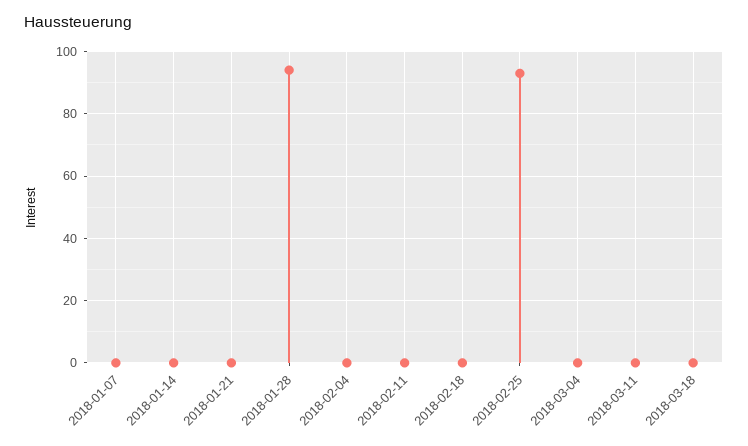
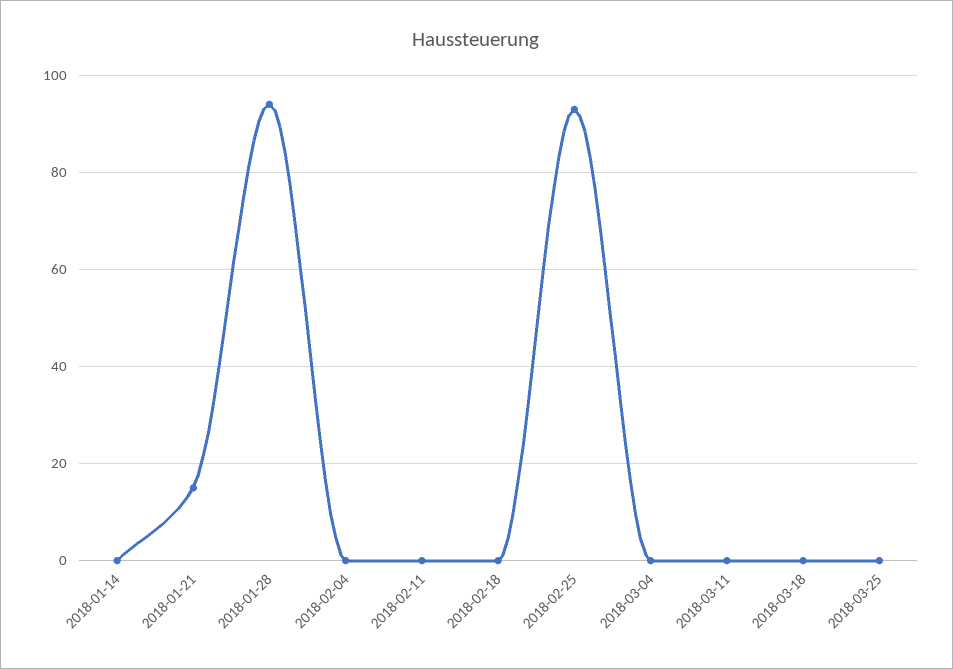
2018-01-07: 0 -> none
2018-01-21: 0 -> 15
2018-03-25: none -> 0

